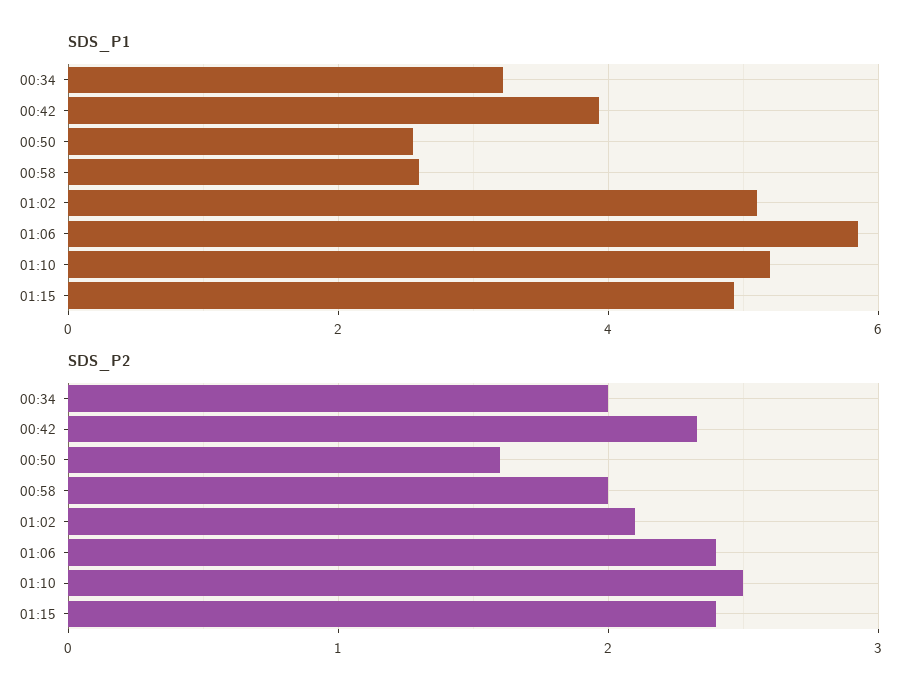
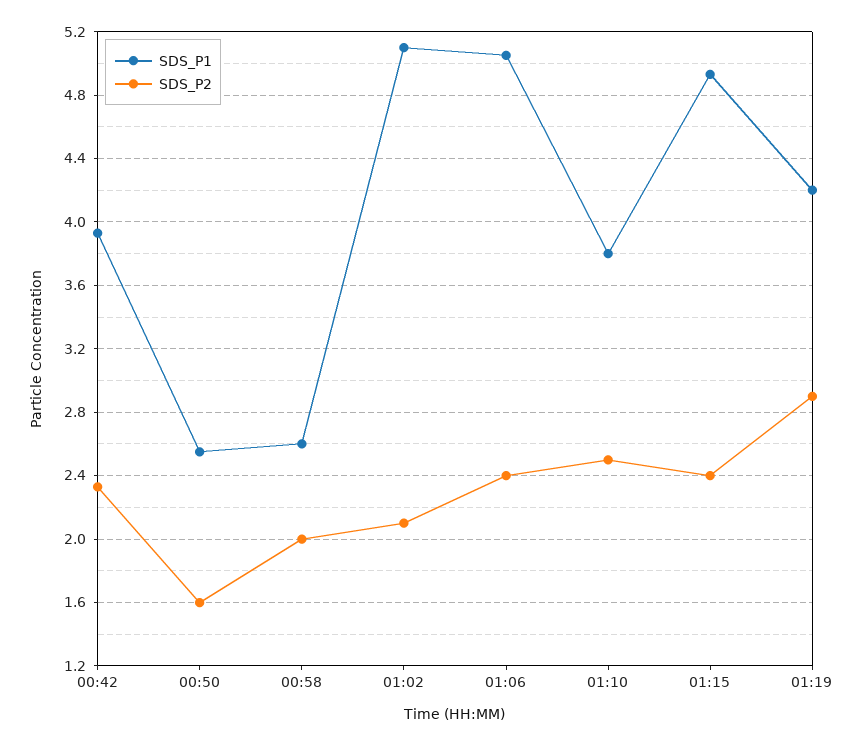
SDS_P1, 00:34: 3.2 -> none
SDS_P1, 01:06: 5.8 -> 5.05
SDS_P1, 01:10: 5.2 -> 3.8
SDS_P2, 00:34: 2 -> none
SDS_P1, 01:19: none -> 4.2
SDS_P2, 01:19: none -> 2.9

